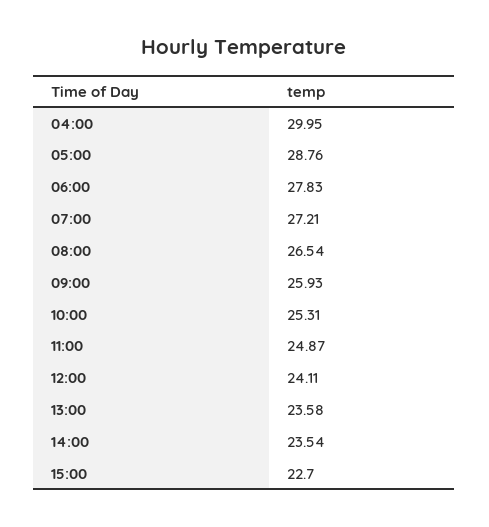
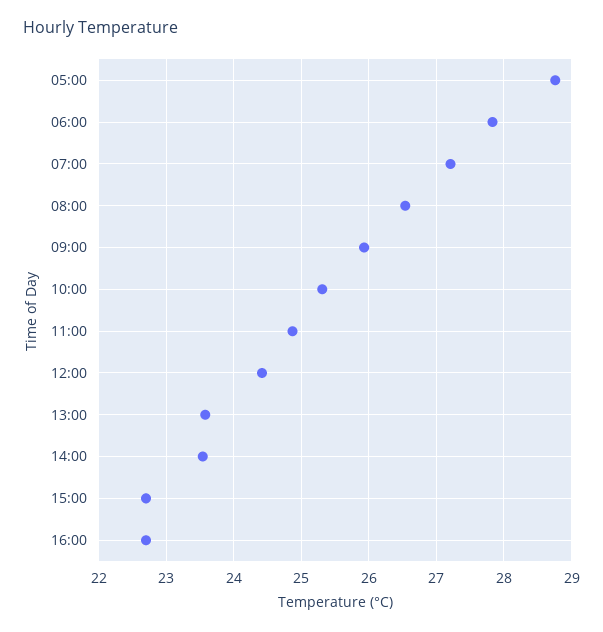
04:00: 29.95 -> none
12:00: 24.11 -> 24.4
16:00: none -> 22.7

